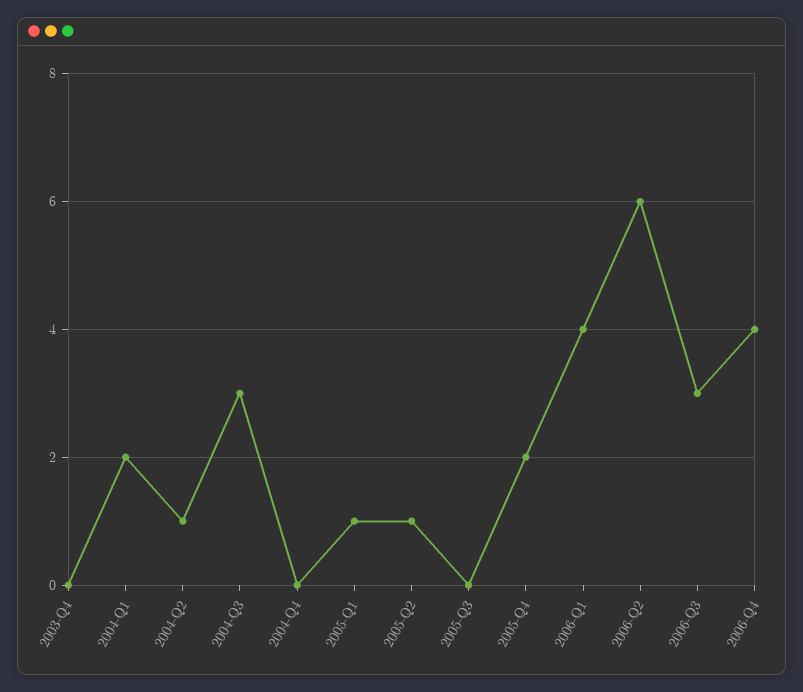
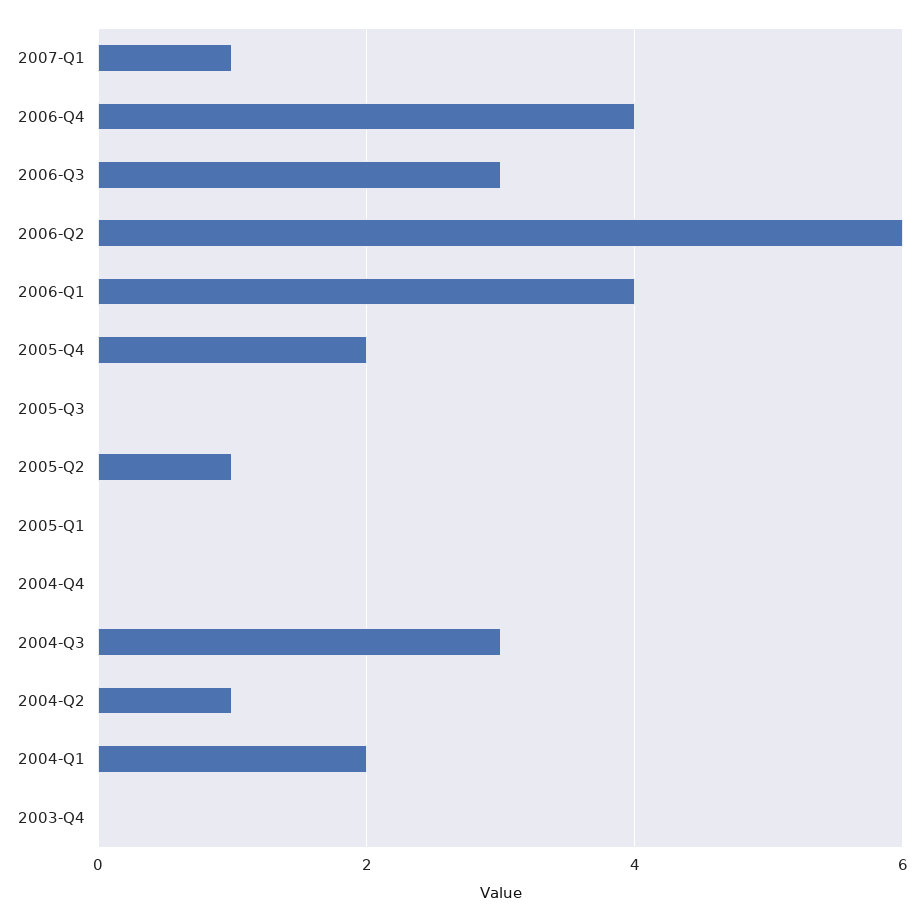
2005-Q1: 1 -> 0
2007-Q1: none -> 1

